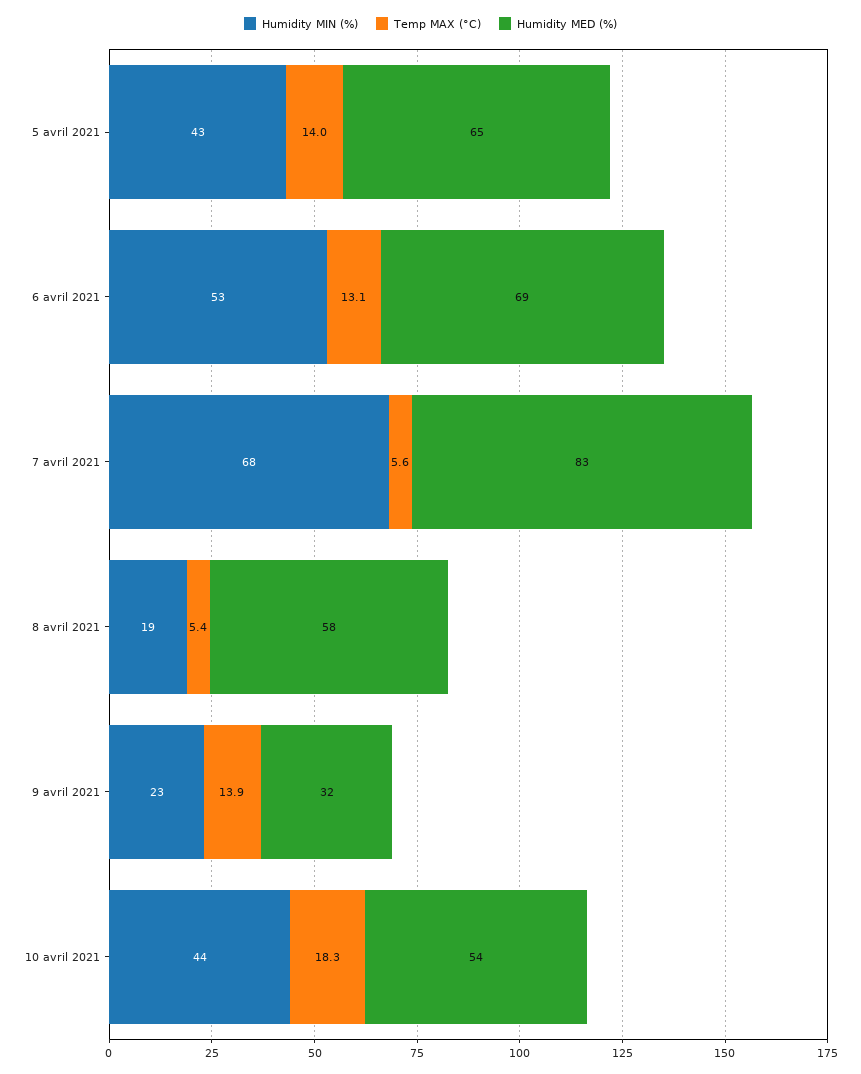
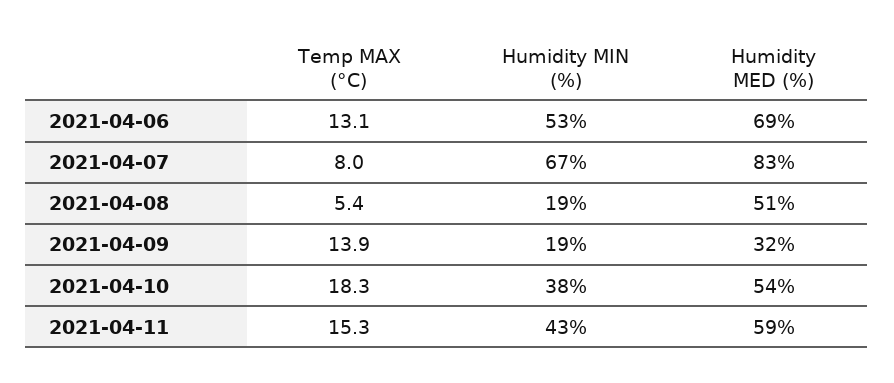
Humidity MIN (%), 5 avril 2021: 43 -> none
Temp MAX (°C), 5 avril 2021: 14 -> none
Humidity MED (%), 5 avril 2021: 65 -> none
Humidity MIN (%), 7 avril 2021: 68 -> 67
Temp MAX (°C), 7 avril 2021: 5.6 -> 8
Humidity MED (%), 8 avril 2021: 58 -> 51
Humidity MIN (%), 9 avril 2021: 23 -> 19
Humidity MIN (%), 10 avril 2021: 44 -> 38
Temp MAX (°C), 2021-04-11: none -> 15.3
Humidity MIN (%), 2021-04-11: none -> 43
Humidity MED (%), 2021-04-11: none -> 59

